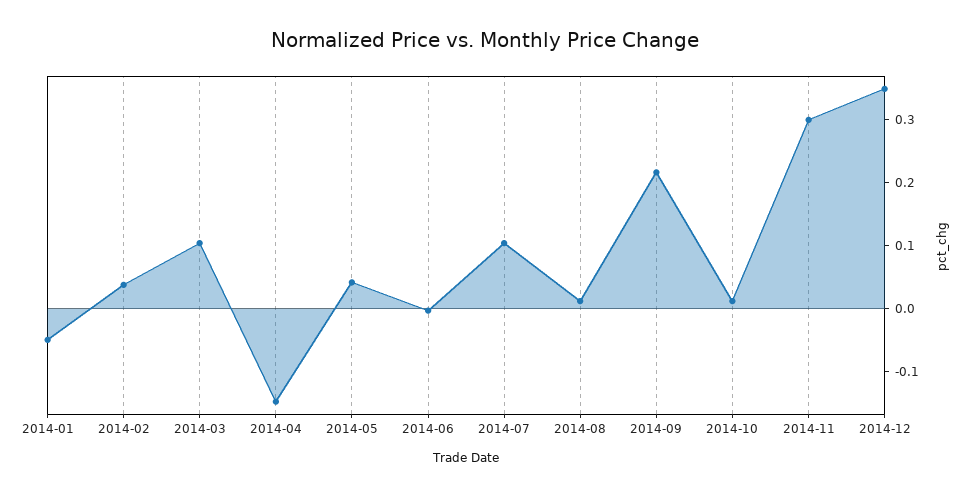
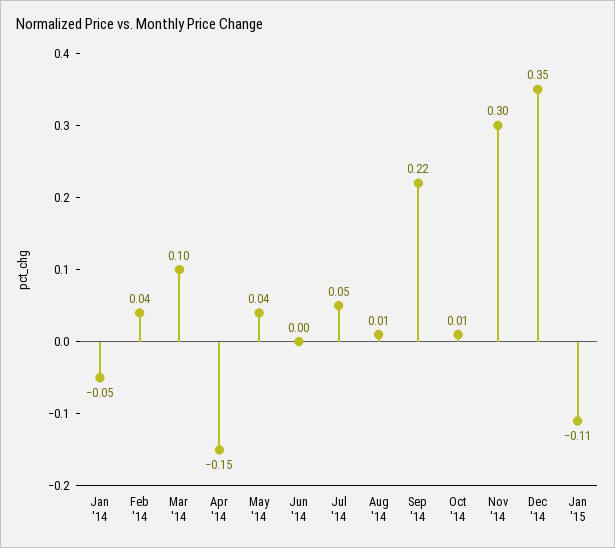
2014-07: 0.1 -> 0.05
Jan '15: none -> -0.11

